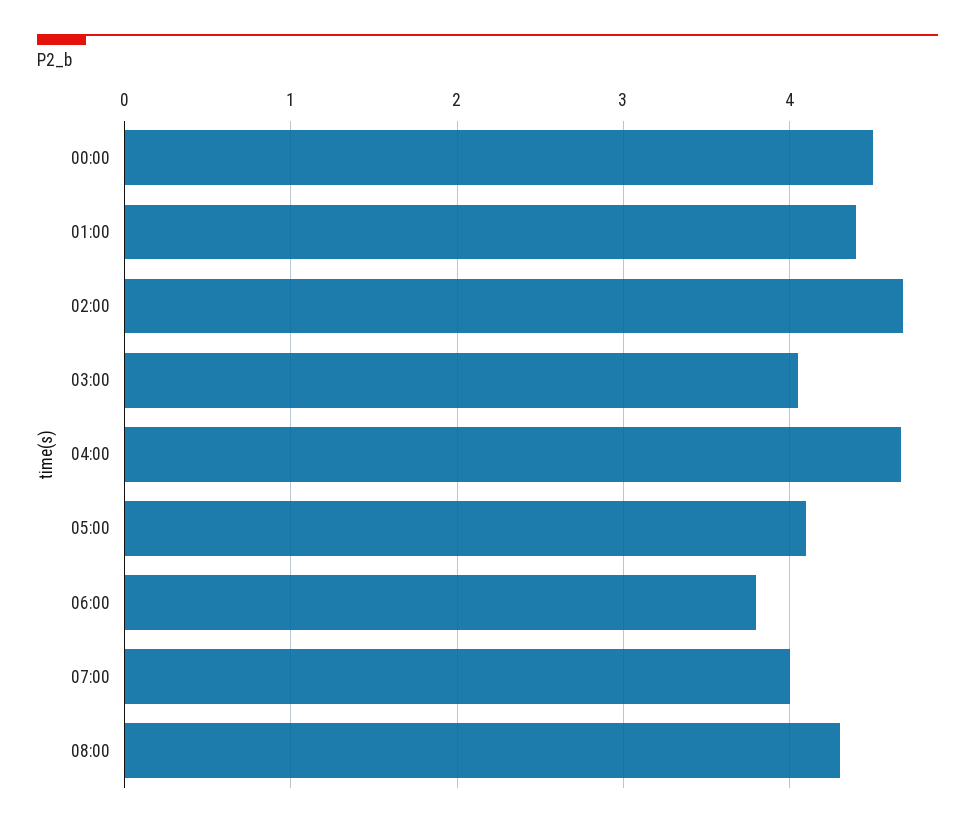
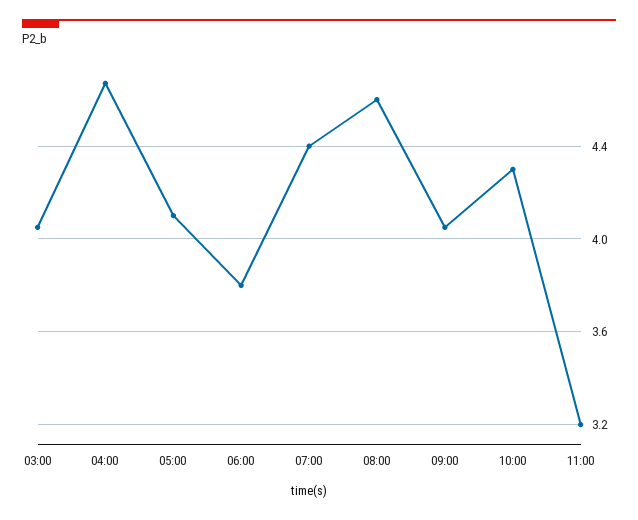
00:00: 4.5 -> none
01:00: 4.4 -> none
02:00: 4.7 -> none
07:00: 4 -> 4.4
08:00: 4.3 -> 4.6
09:00: none -> 4.05
10:00: none -> 4.3
11:00: none -> 3.2

